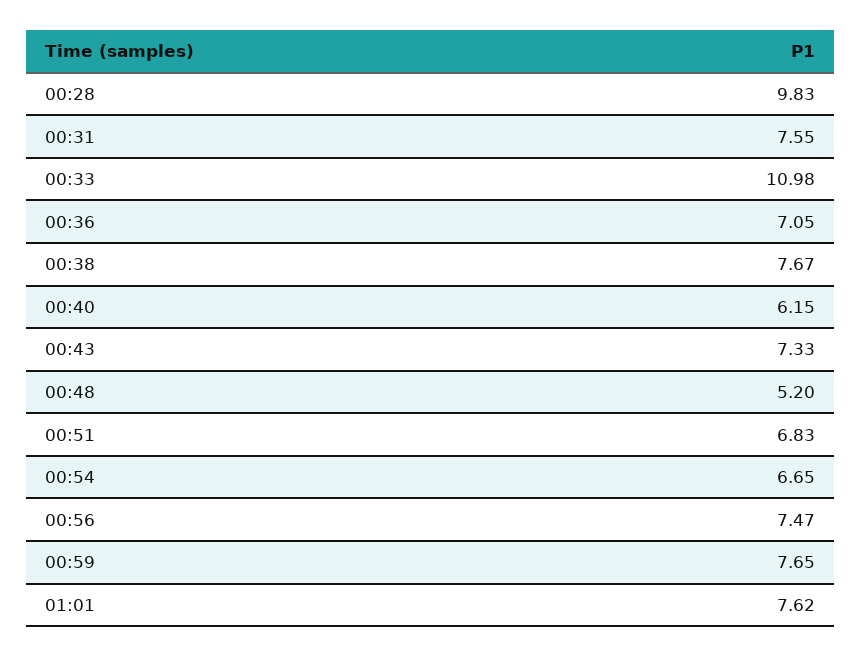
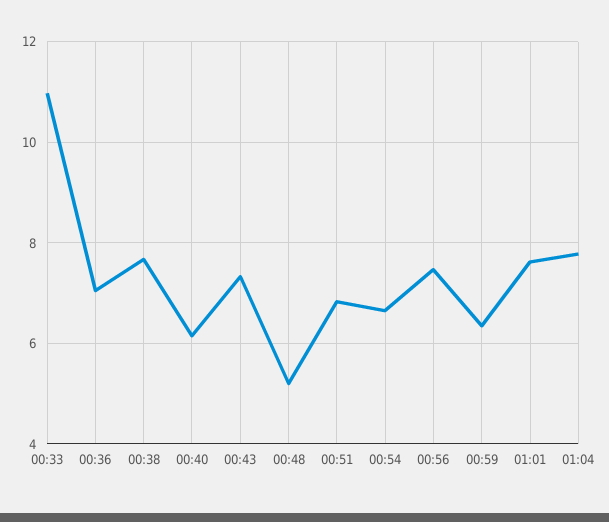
00:28: 9.83 -> none
00:31: 7.55 -> none
00:59: 7.65 -> 6.4
01:04: none -> 7.8

